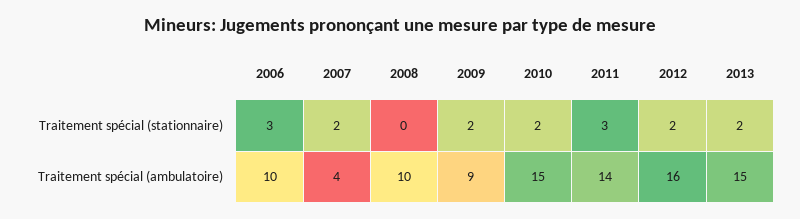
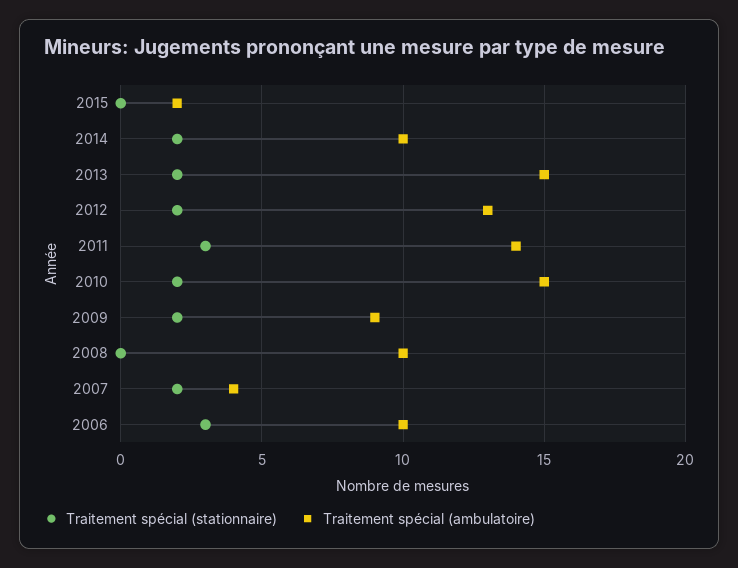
Traitement spécial (ambulatoire), 2012: 16 -> 13
Traitement spécial (stationnaire), 2015: none -> 0
Traitement spécial (ambulatoire), 2015: none -> 2
Traitement spécial (stationnaire), 2014: none -> 2
Traitement spécial (ambulatoire), 2014: none -> 10

